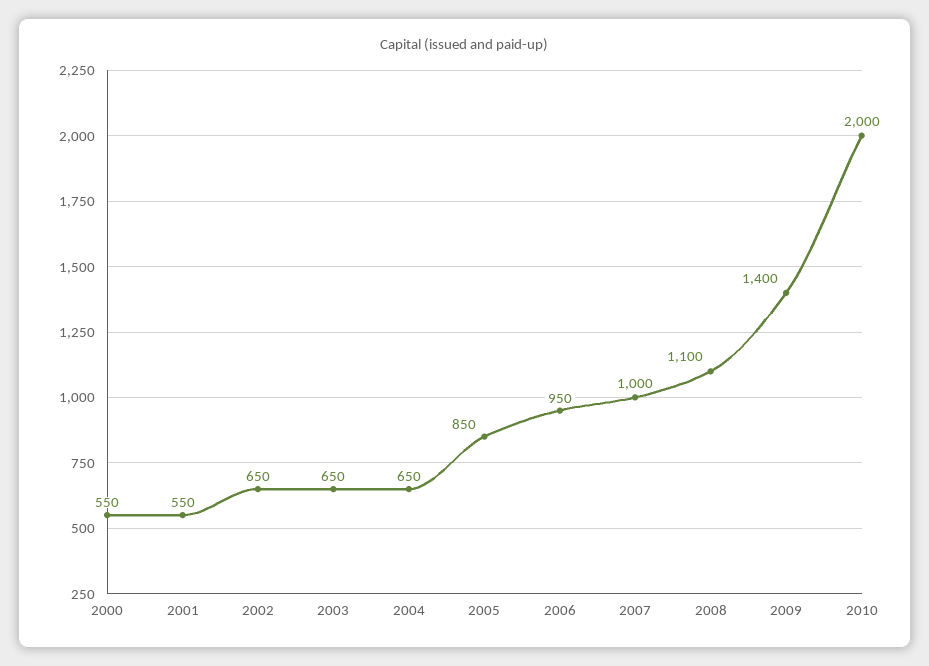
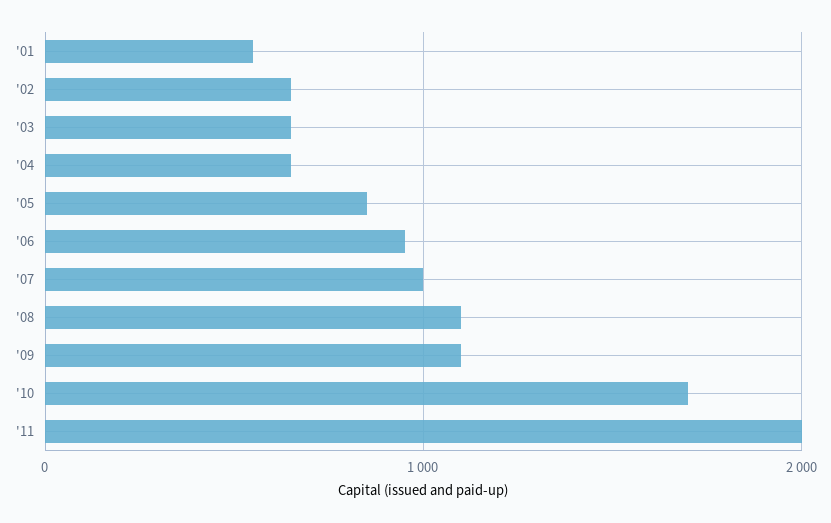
2000: 550 -> none
2009: 1400 -> 1100
2010: 2000 -> 1700
'11: none -> 2000

